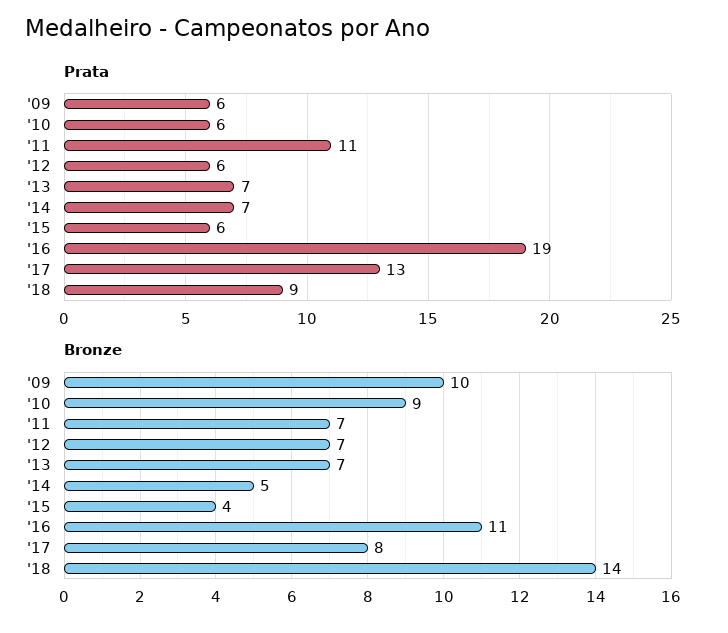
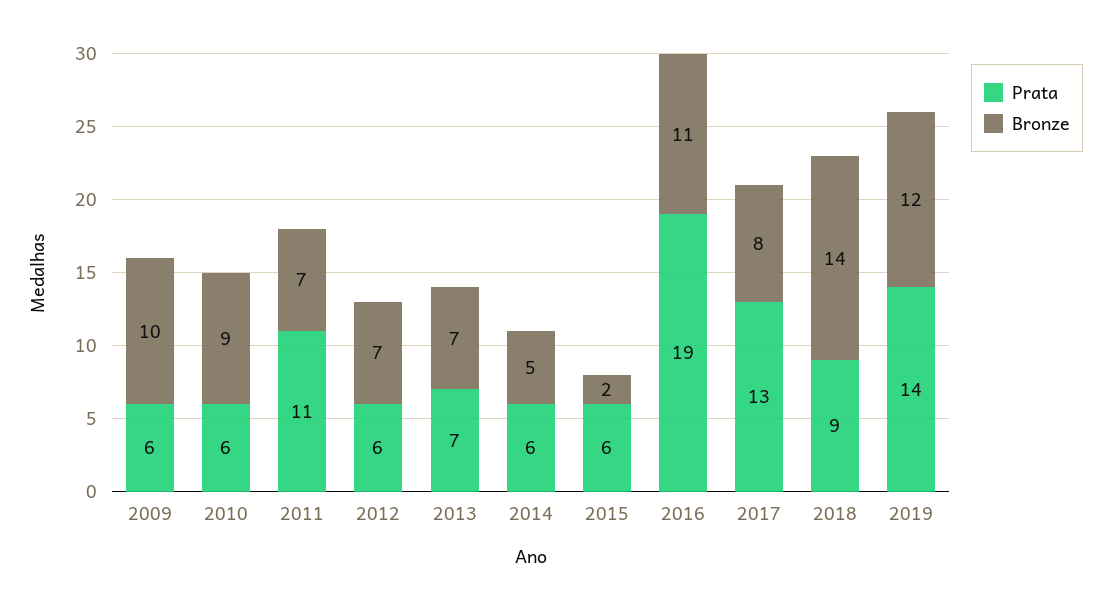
Prata, '14: 7 -> 6
Bronze, '15: 4 -> 2
Prata, 2019: none -> 14
Bronze, 2019: none -> 12

